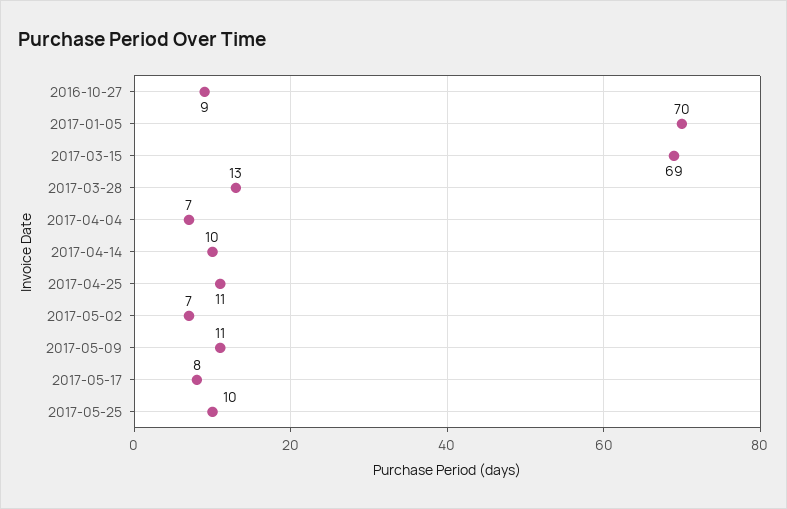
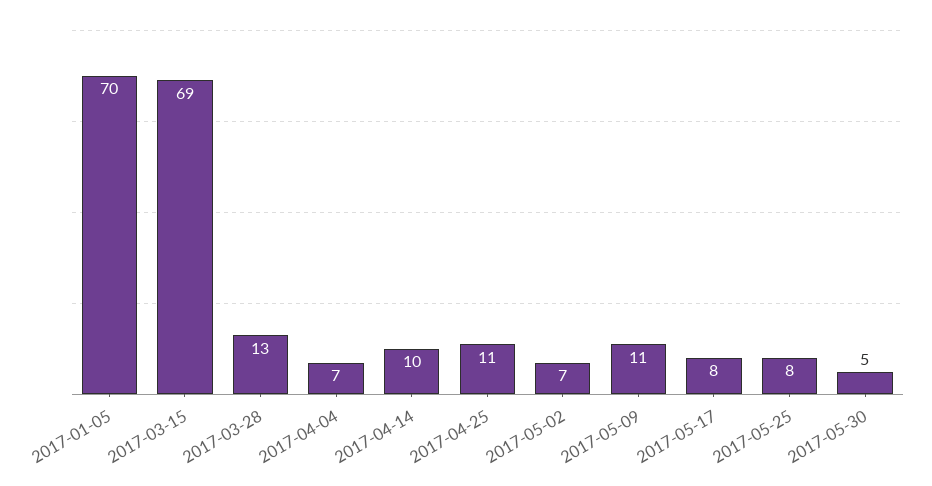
2016-10-27: 9 -> none
2017-05-25: 10 -> 8
2017-05-30: none -> 5

